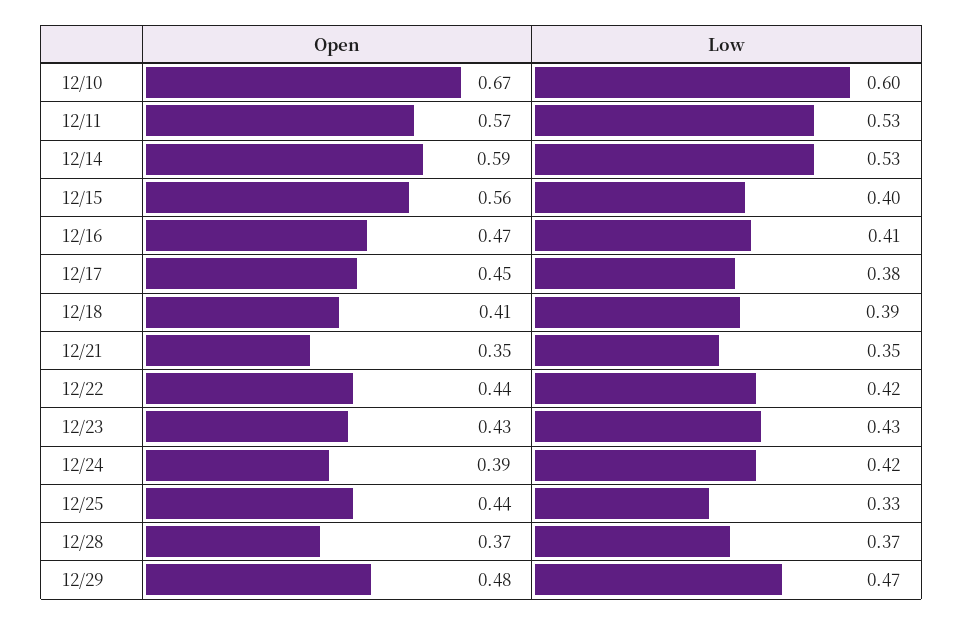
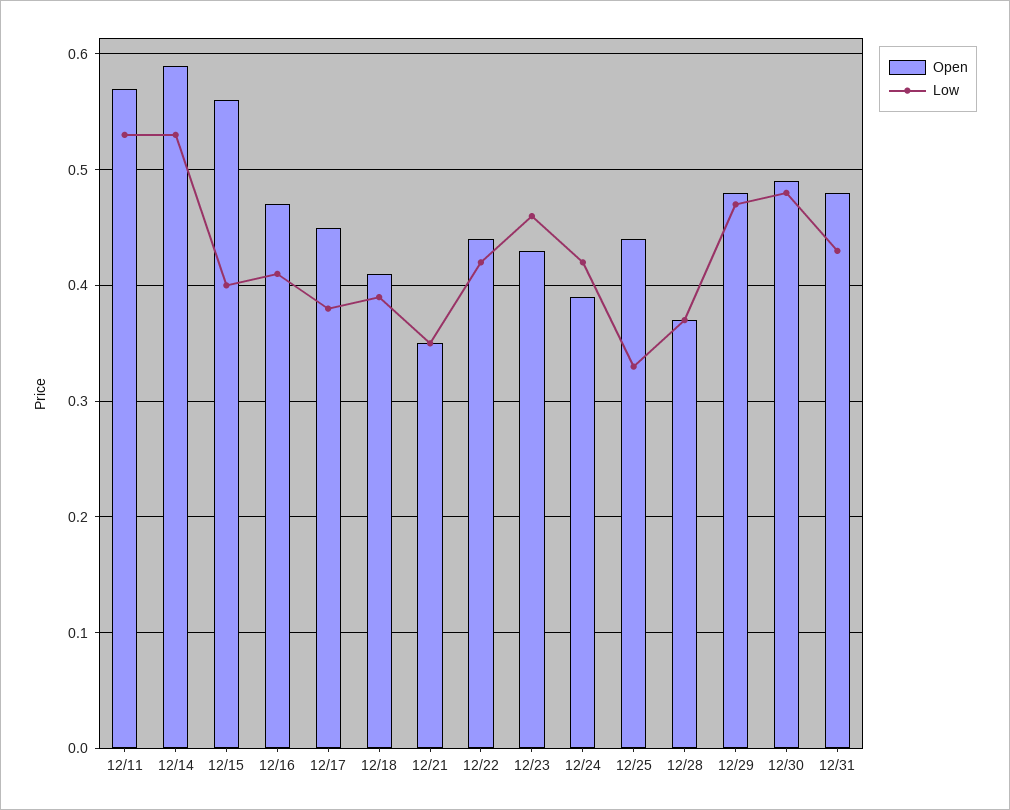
Open, 12/10: 0.67 -> none
Low, 12/10: 0.6 -> none
Low, 12/23: 0.43 -> 0.46
Open, 12/30: none -> 0.49
Low, 12/30: none -> 0.48
Open, 12/31: none -> 0.48
Low, 12/31: none -> 0.43

